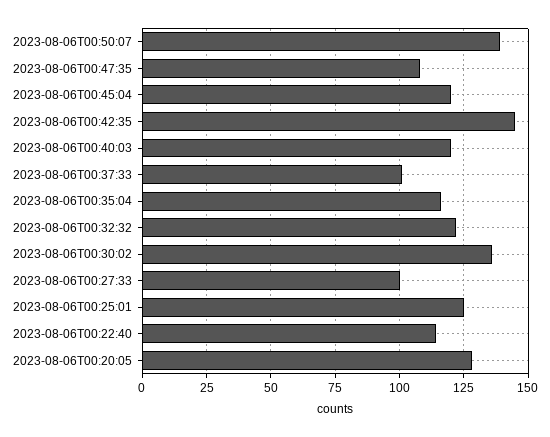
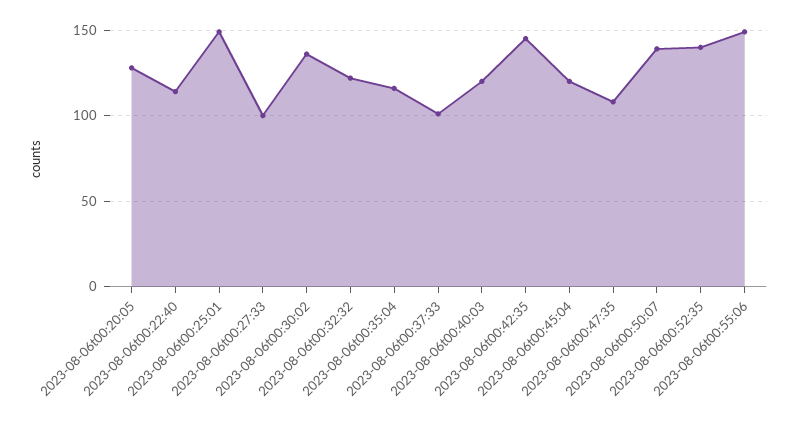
2023-08-06T00:25:01: 125 -> 150
2023-08-06t00:52:35: none -> 140
2023-08-06t00:55:06: none -> 150

